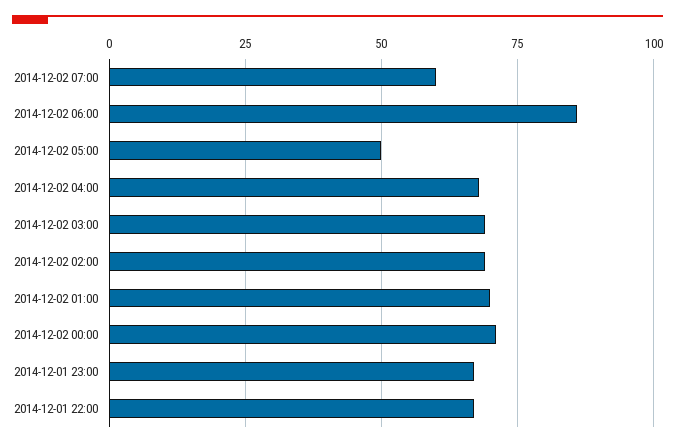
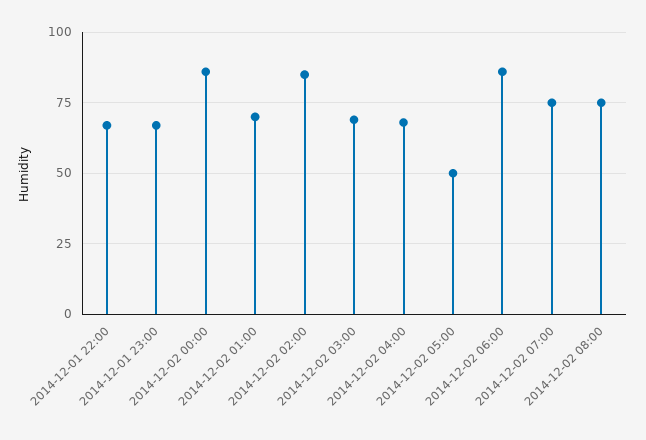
2014-12-02 07:00: 60 -> 75
2014-12-02 02:00: 70 -> 85
2014-12-02 00:00: 70 -> 85
2014-12-02 08:00: none -> 75

